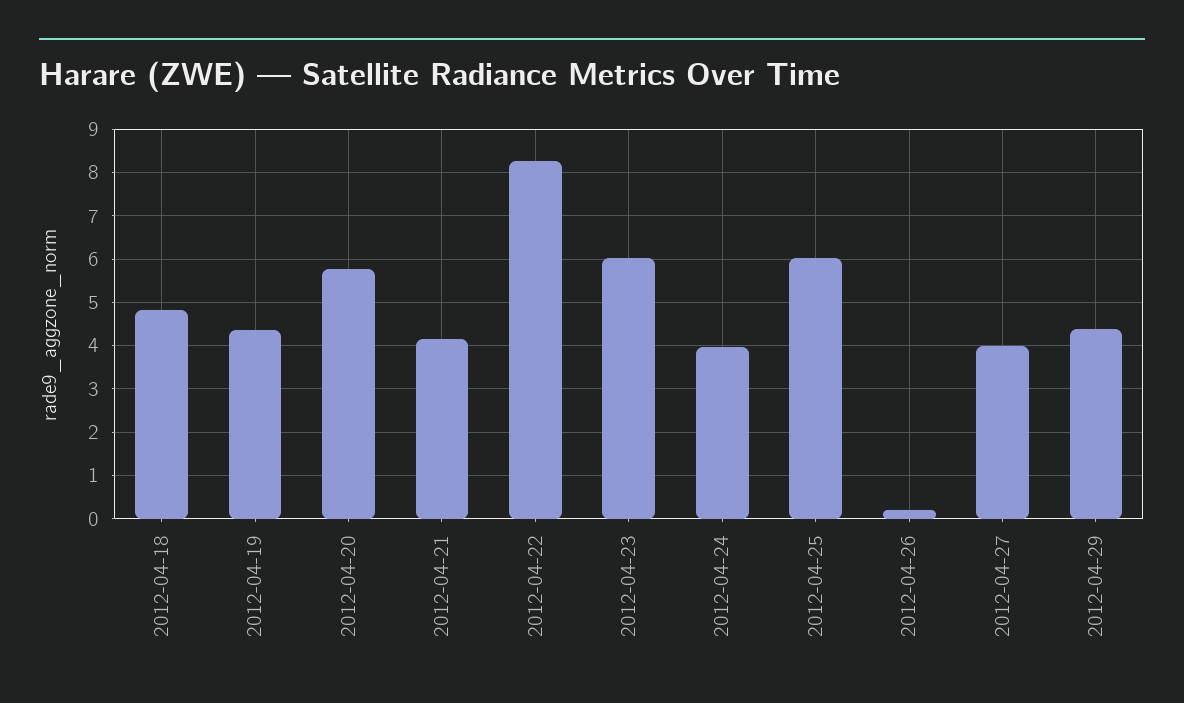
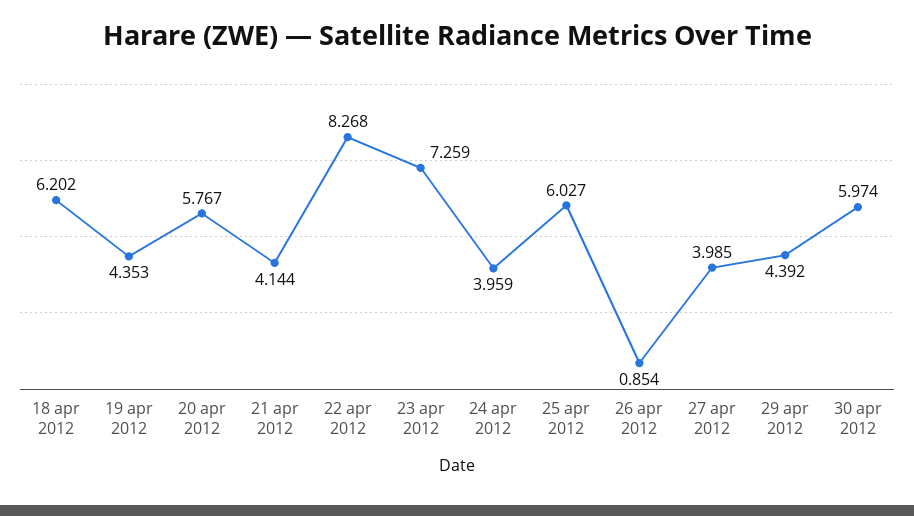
2012-04-18: 4.8 -> 6.202
2012-04-23: 6 -> 7.259
2012-04-26: 0.2 -> 0.854
30 apr 2012: none -> 5.974

